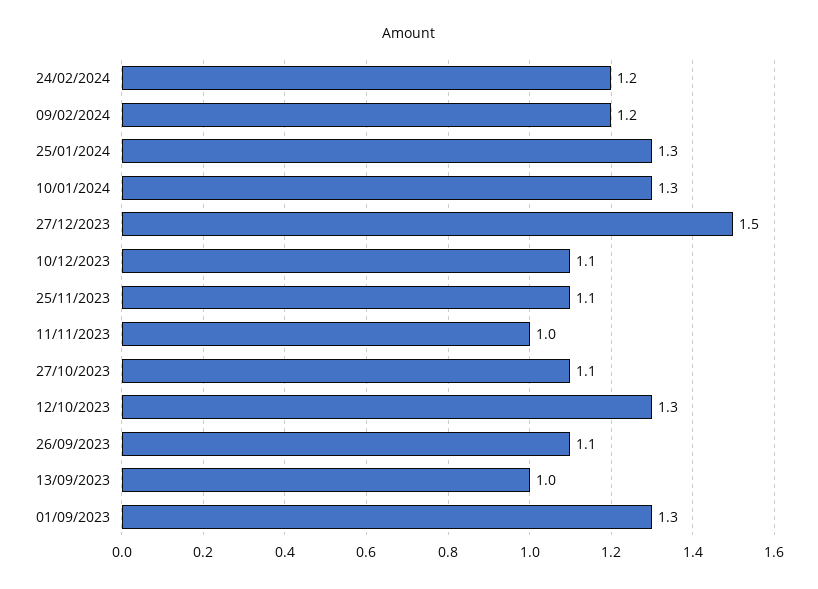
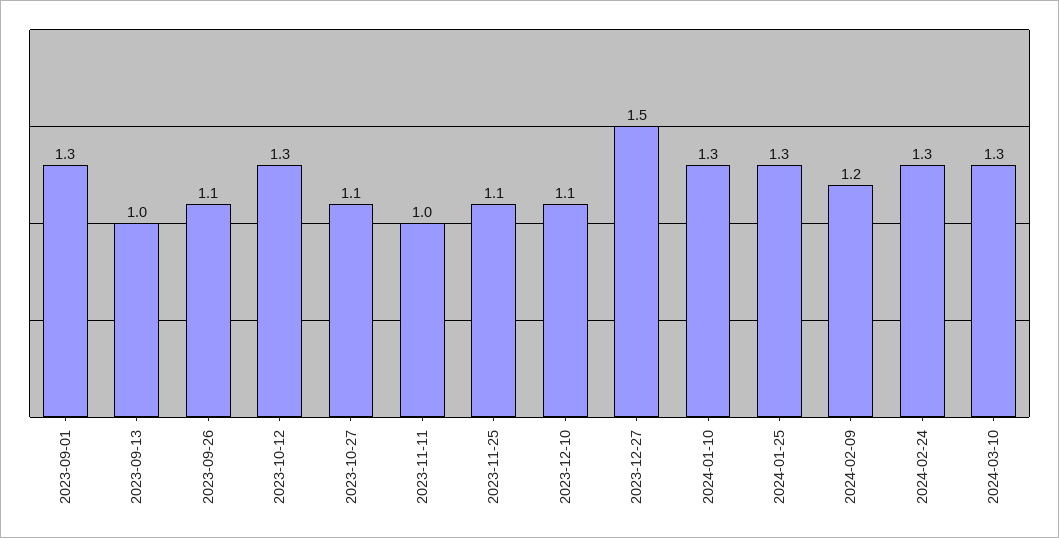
24/02/2024: 1.2 -> 1.3
2024-03-10: none -> 1.3

